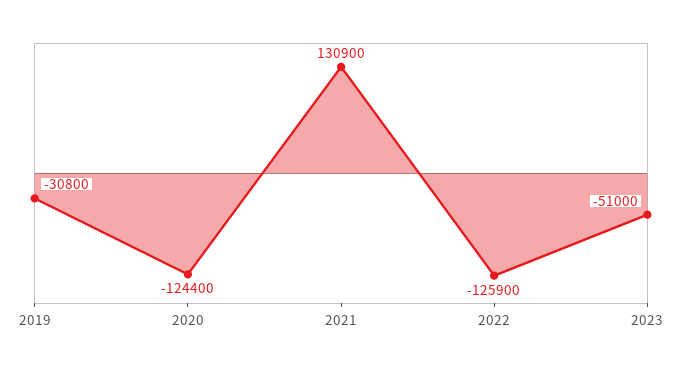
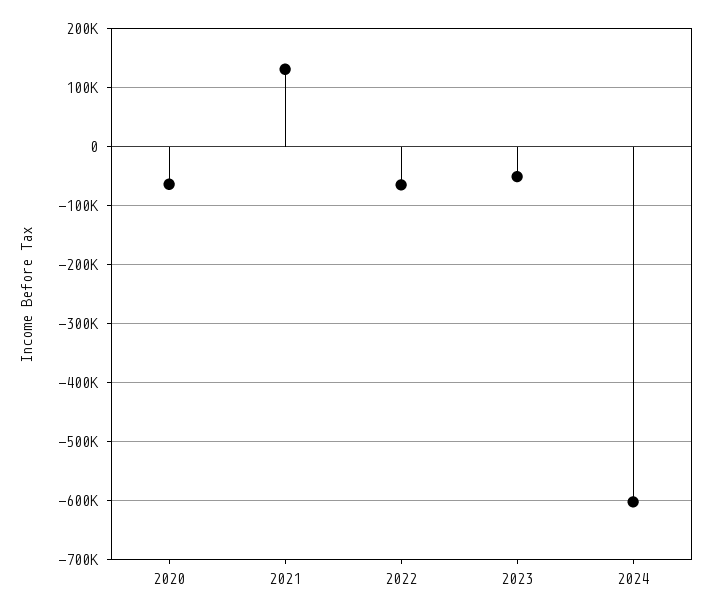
2019: -30800 -> none
2020: -124400 -> -60000
2022: -125900 -> -60000
2024: none -> -600000

